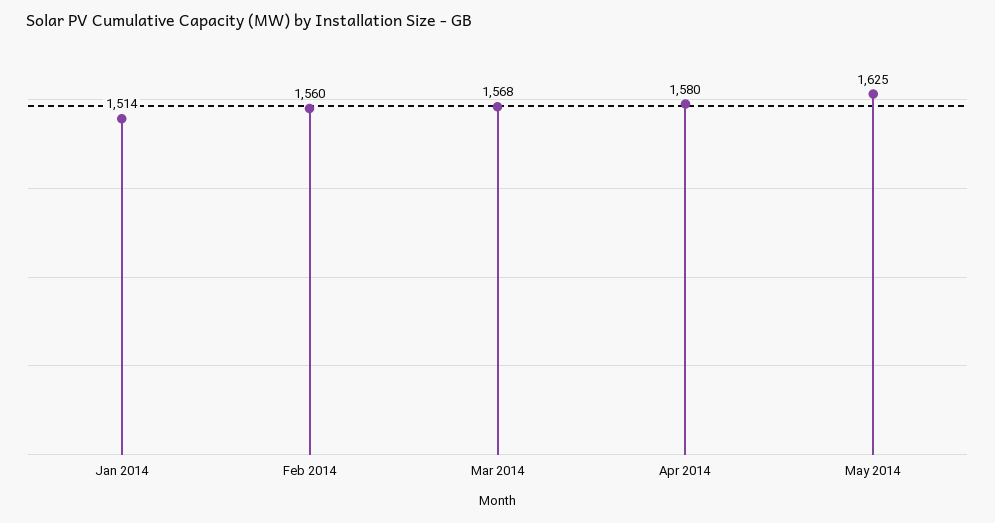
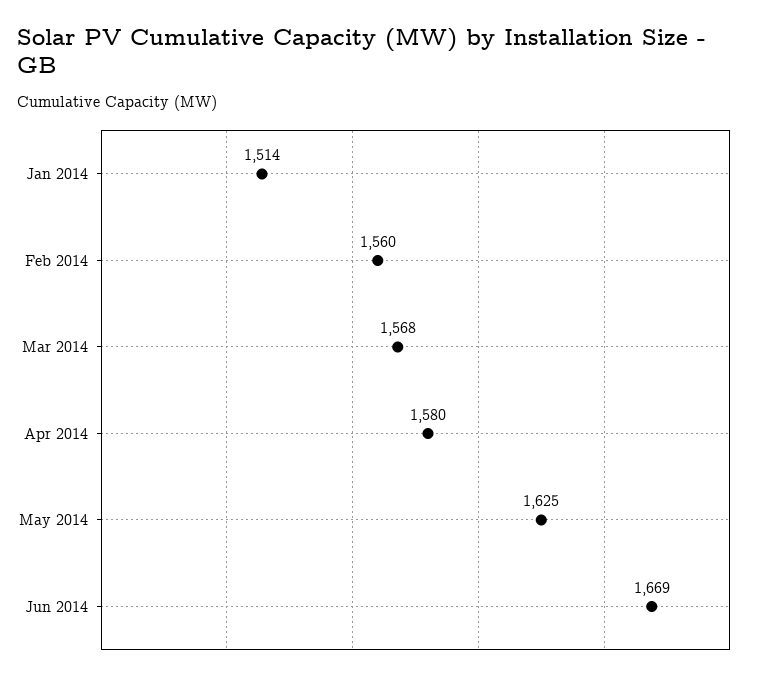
Jun 2014: none -> 1669

